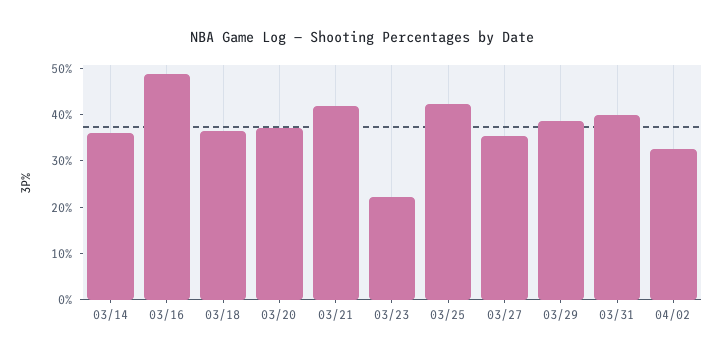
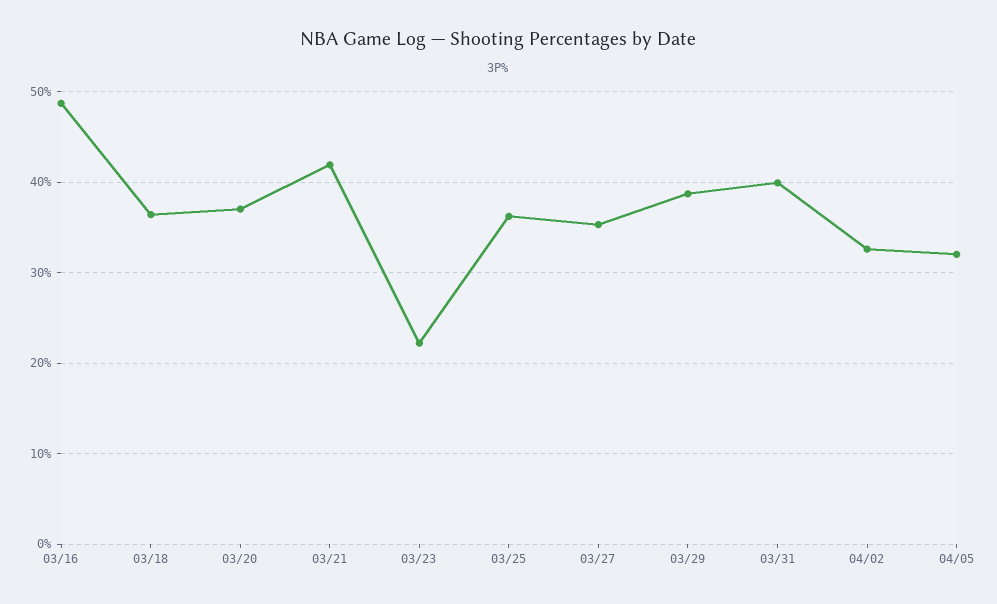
03/14: 36 -> none
03/25: 42 -> 36
04/05: none -> 32

